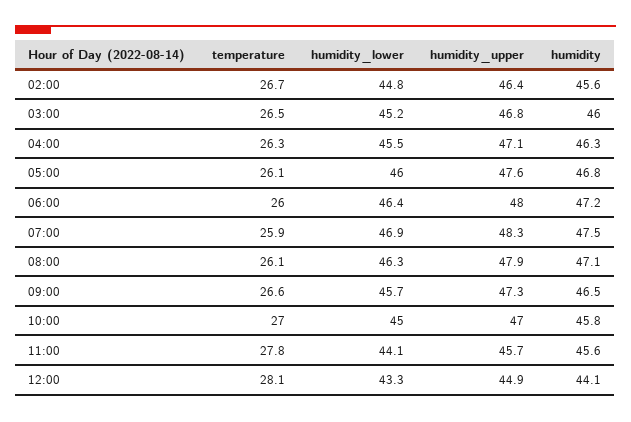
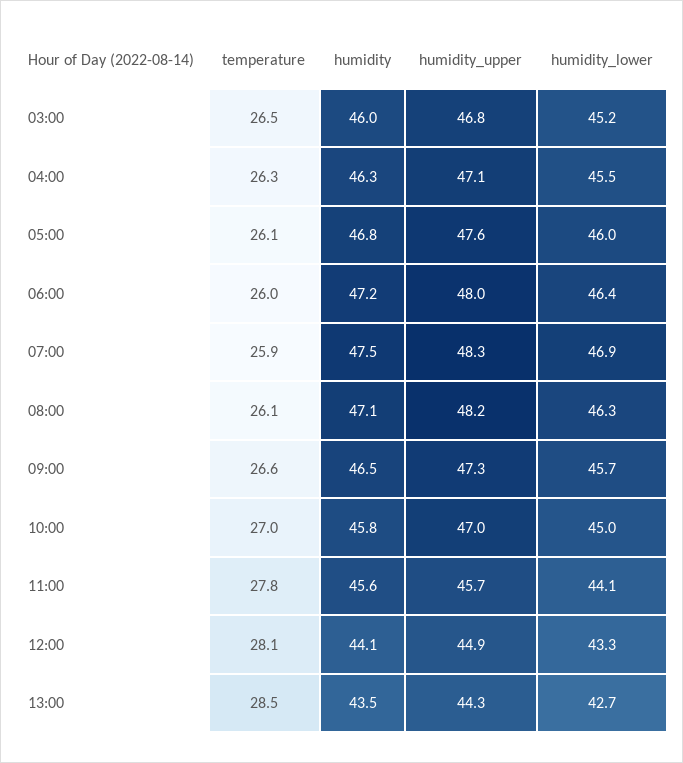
temperature, 02:00: 26.7 -> none
humidity_lower, 02:00: 44.8 -> none
humidity_upper, 02:00: 46.4 -> none
humidity, 02:00: 45.6 -> none
humidity_upper, 08:00: 47.9 -> 48.2
temperature, 13:00: none -> 28.5
humidity, 13:00: none -> 43.5
humidity_upper, 13:00: none -> 44.3
humidity_lower, 13:00: none -> 42.7

